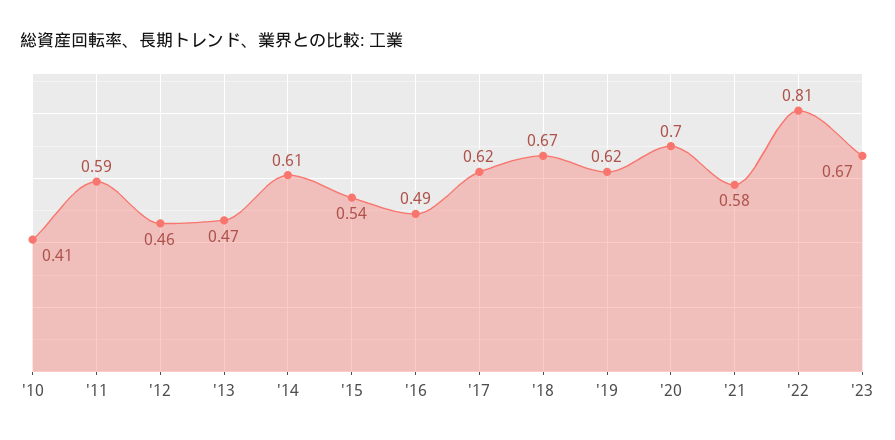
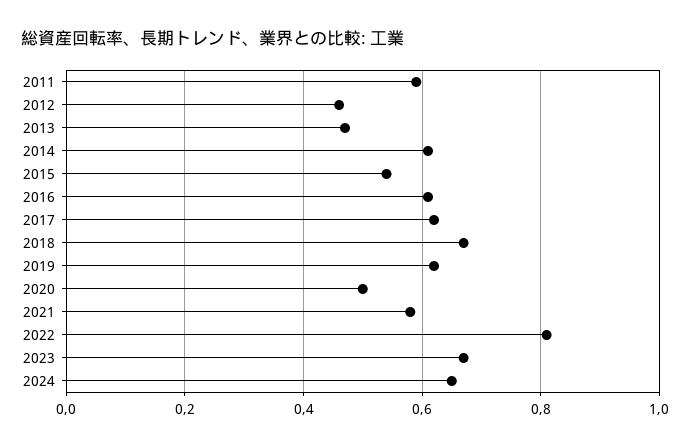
'10: 0.41 -> none
'16: 0.49 -> 0.6
'20: 0.7 -> 0.5
2024: none -> 0.65

